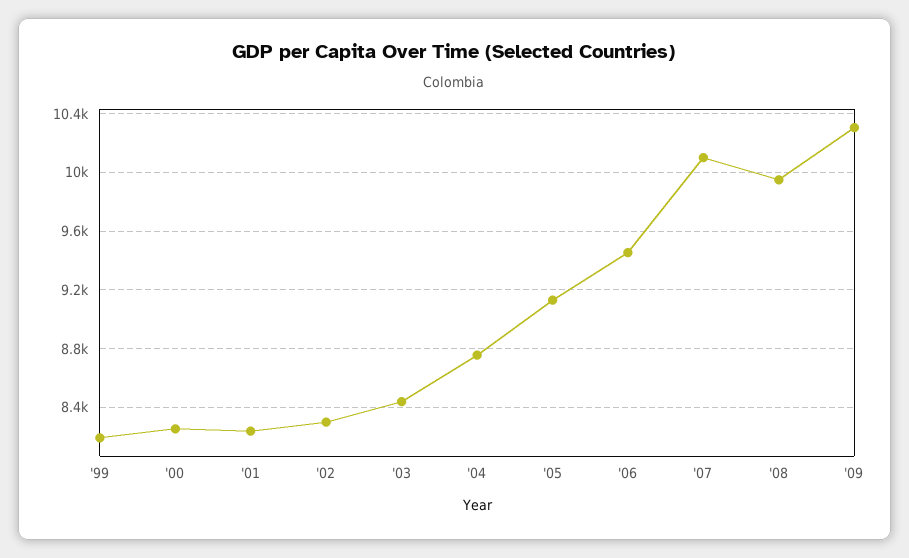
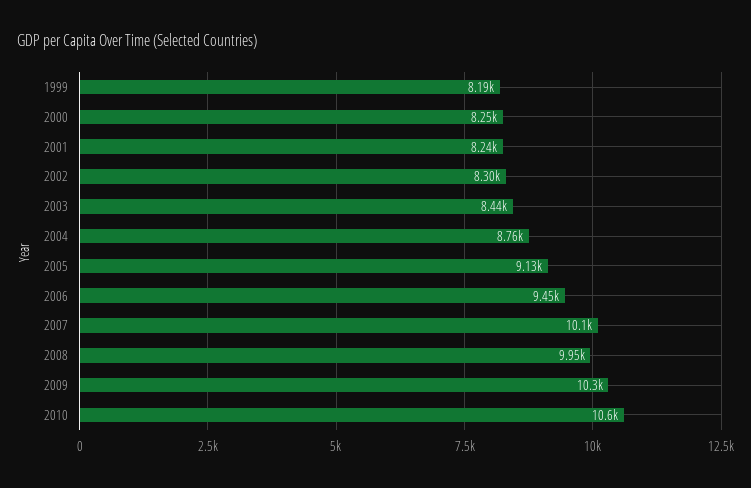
2010: none -> 10600

